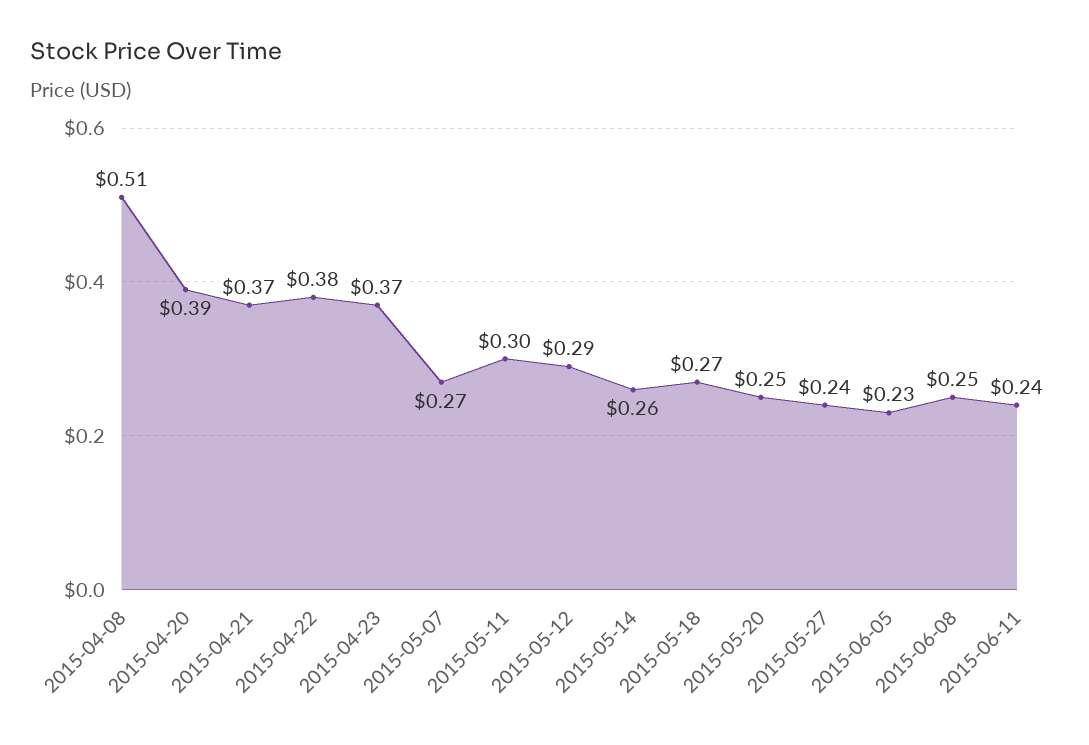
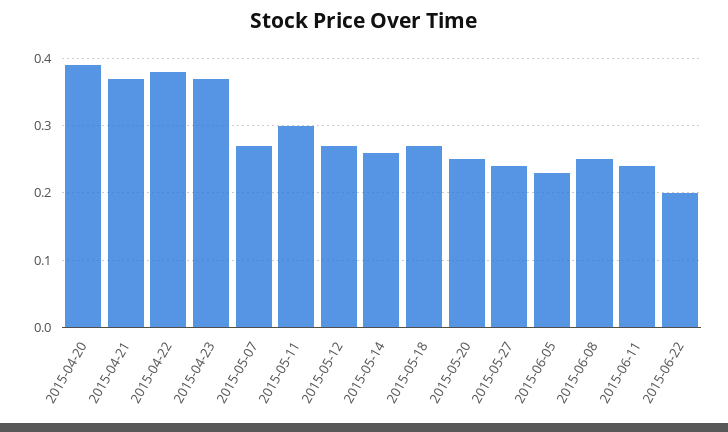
2015-04-08: 0.51 -> none
2015-05-12: 0.29 -> 0.27
2015-06-22: none -> 0.2

